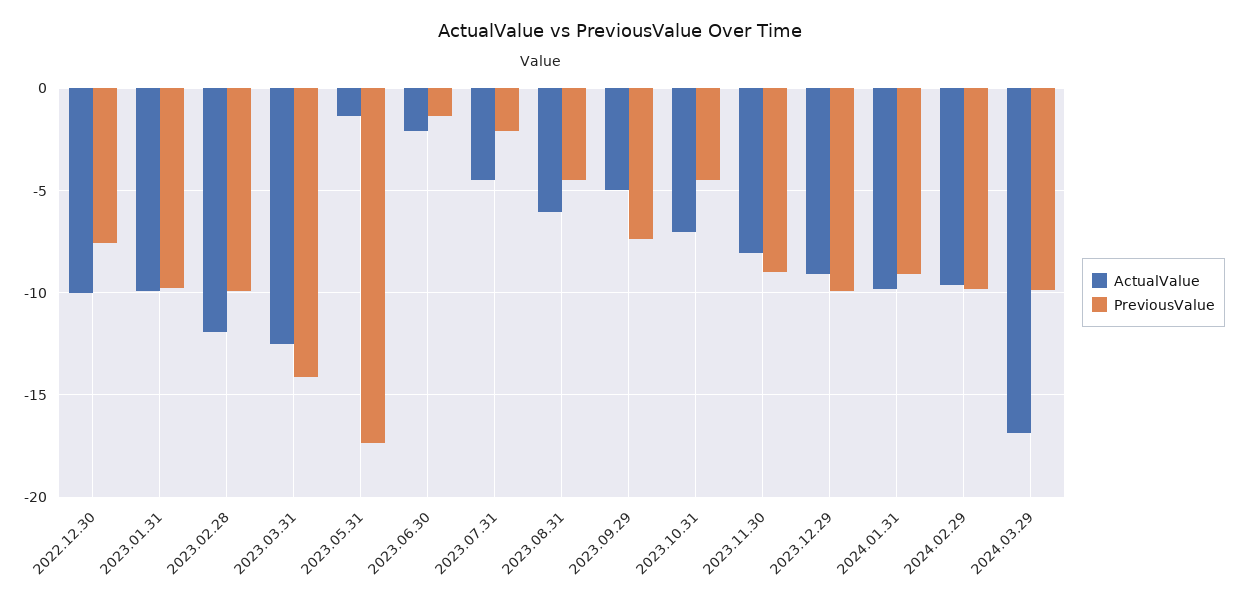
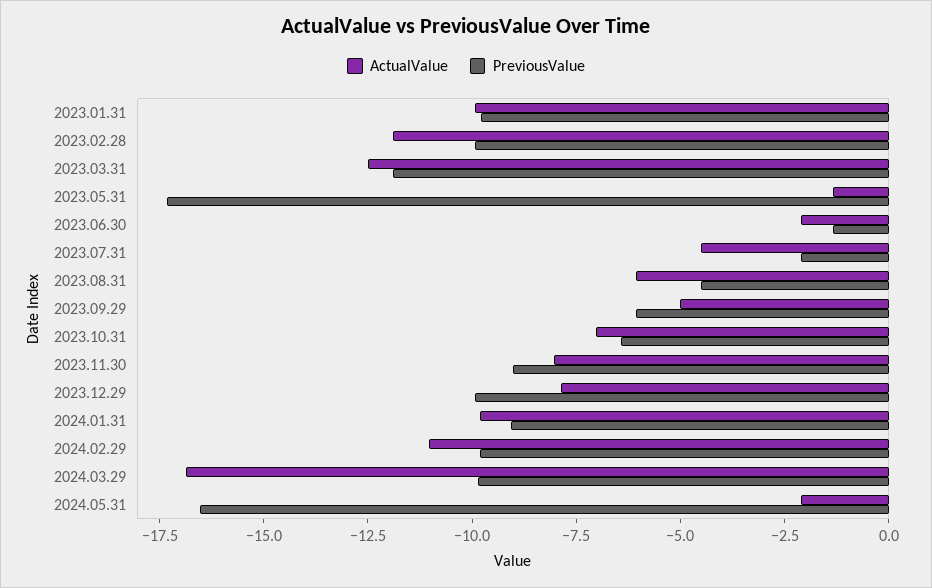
ActualValue, 2022.12.30: -10 -> none
PreviousValue, 2022.12.30: -7.5 -> none
PreviousValue, 2023.03.31: -14 -> -12
PreviousValue, 2023.09.29: -7.5 -> -6
PreviousValue, 2023.10.31: -4.5 -> -6.5
ActualValue, 2023.12.29: -9 -> -8
ActualValue, 2024.02.29: -9.5 -> -11
ActualValue, 2024.05.31: none -> -2
PreviousValue, 2024.05.31: none -> -16.5

